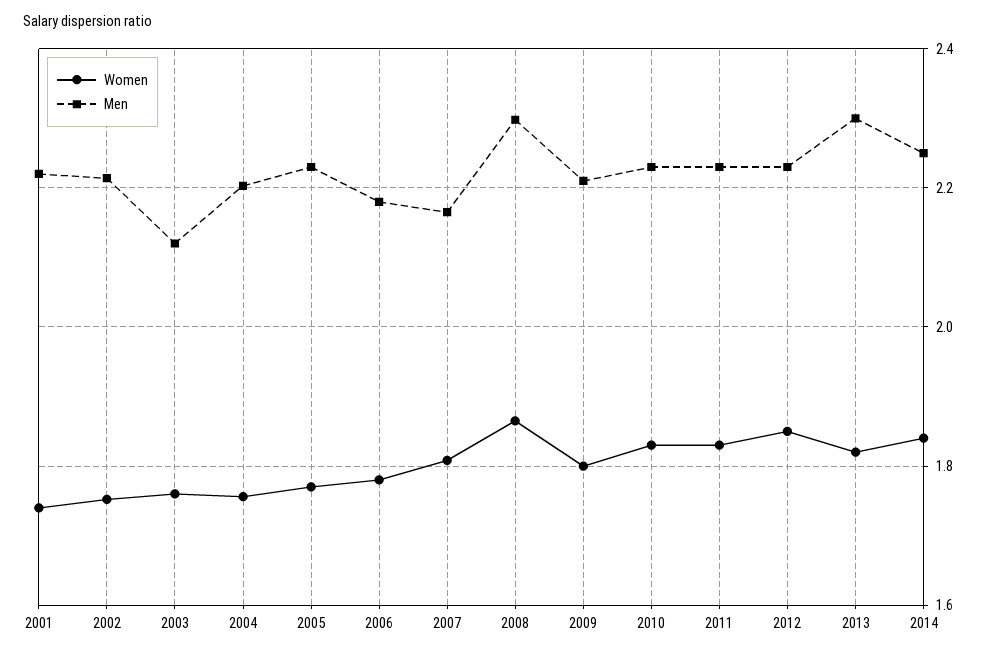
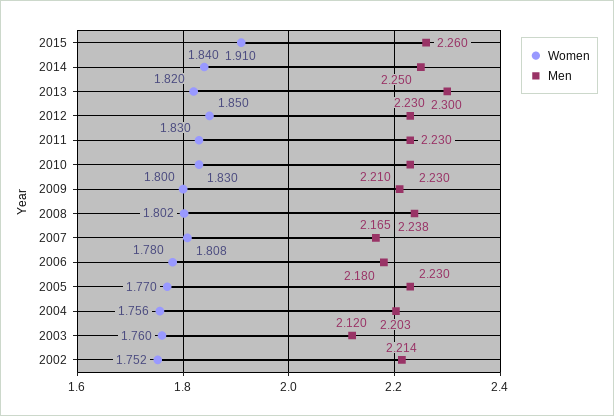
Women, 2001: 1.74 -> none
Men, 2001: 2.22 -> none
Women, 2008: 1.86 -> 1.802
Men, 2008: 2.3 -> 2.238
Women, 2015: none -> 1.91
Men, 2015: none -> 2.26

